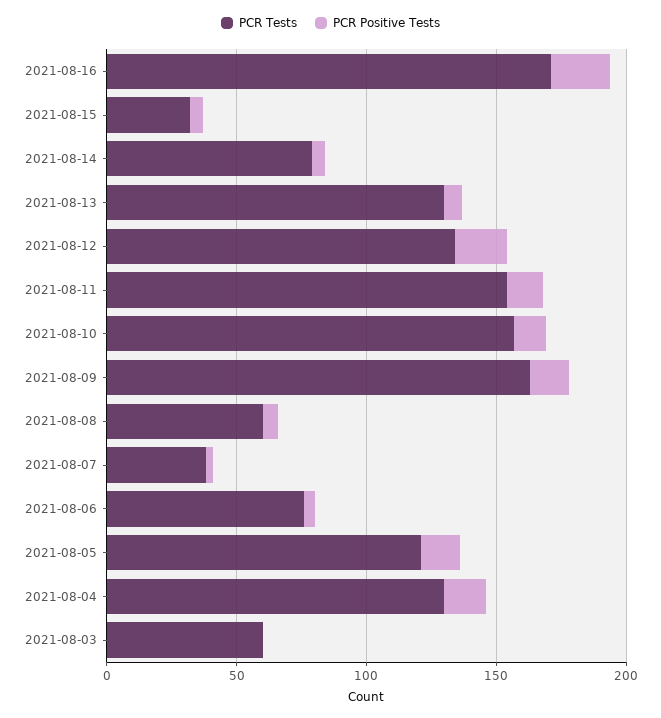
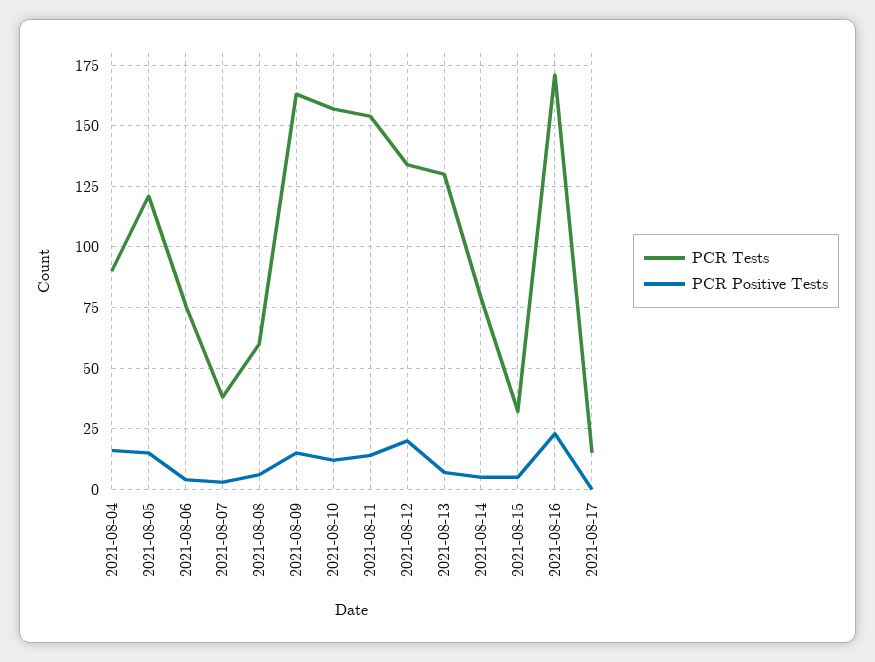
PCR Tests, 2021-08-04: 130 -> 90
PCR Tests, 2021-08-03: 60 -> none
PCR Positive Tests, 2021-08-03: 0 -> none
PCR Tests, 2021-08-17: none -> 15
PCR Positive Tests, 2021-08-17: none -> 0

